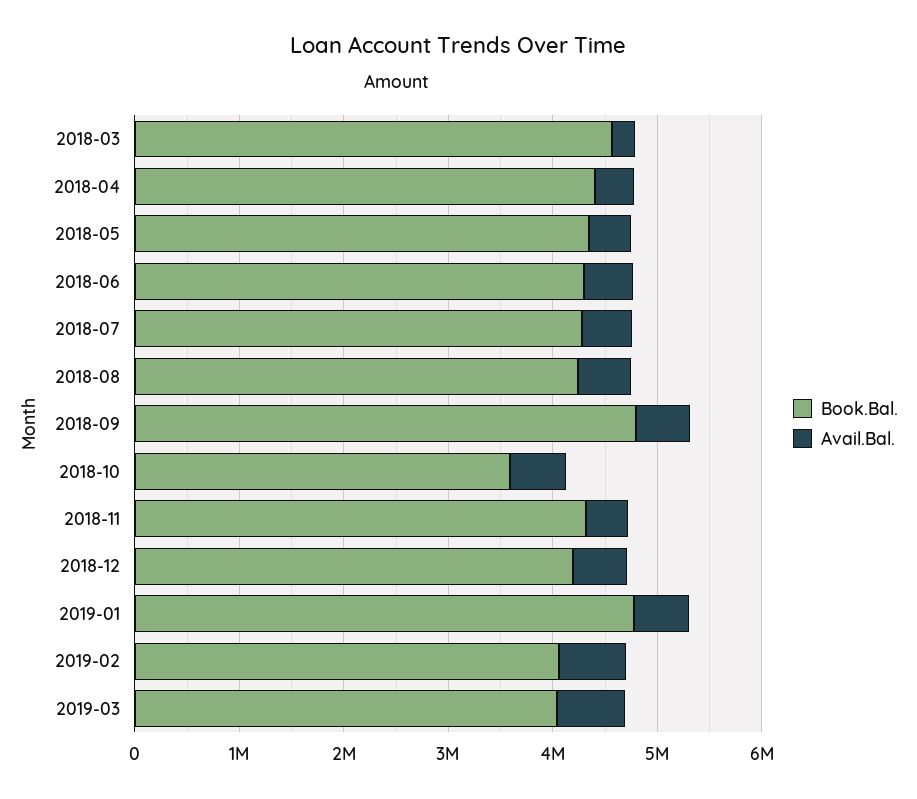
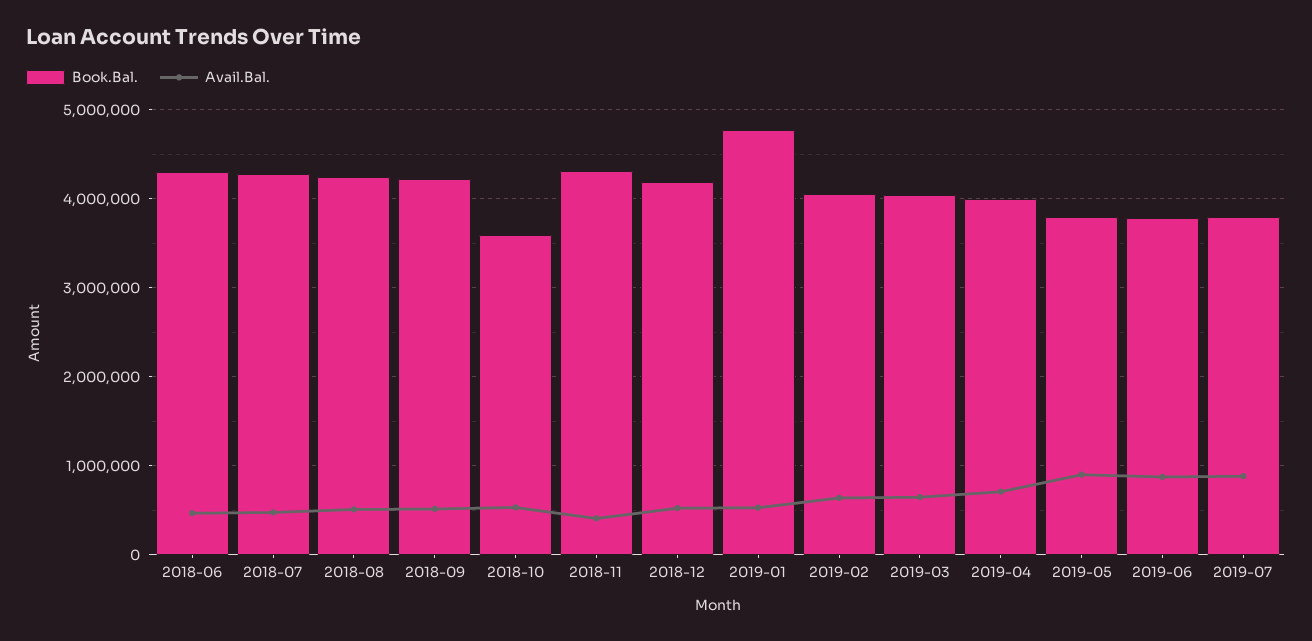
Book.Bal., 2018-03: 4600000 -> none
Avail.Bal., 2018-03: 200000 -> none
Book.Bal., 2018-04: 4400000 -> none
Avail.Bal., 2018-04: 400000 -> none
Book.Bal., 2018-05: 4400000 -> none
Avail.Bal., 2018-05: 400000 -> none
Book.Bal., 2018-09: 4800000 -> 4200000
Book.Bal., 2019-04: none -> 4000000
Avail.Bal., 2019-04: none -> 700000
Book.Bal., 2019-05: none -> 3800000
Avail.Bal., 2019-05: none -> 900000
Book.Bal., 2019-06: none -> 3800000
Avail.Bal., 2019-06: none -> 900000
Book.Bal., 2019-07: none -> 3800000
Avail.Bal., 2019-07: none -> 900000

